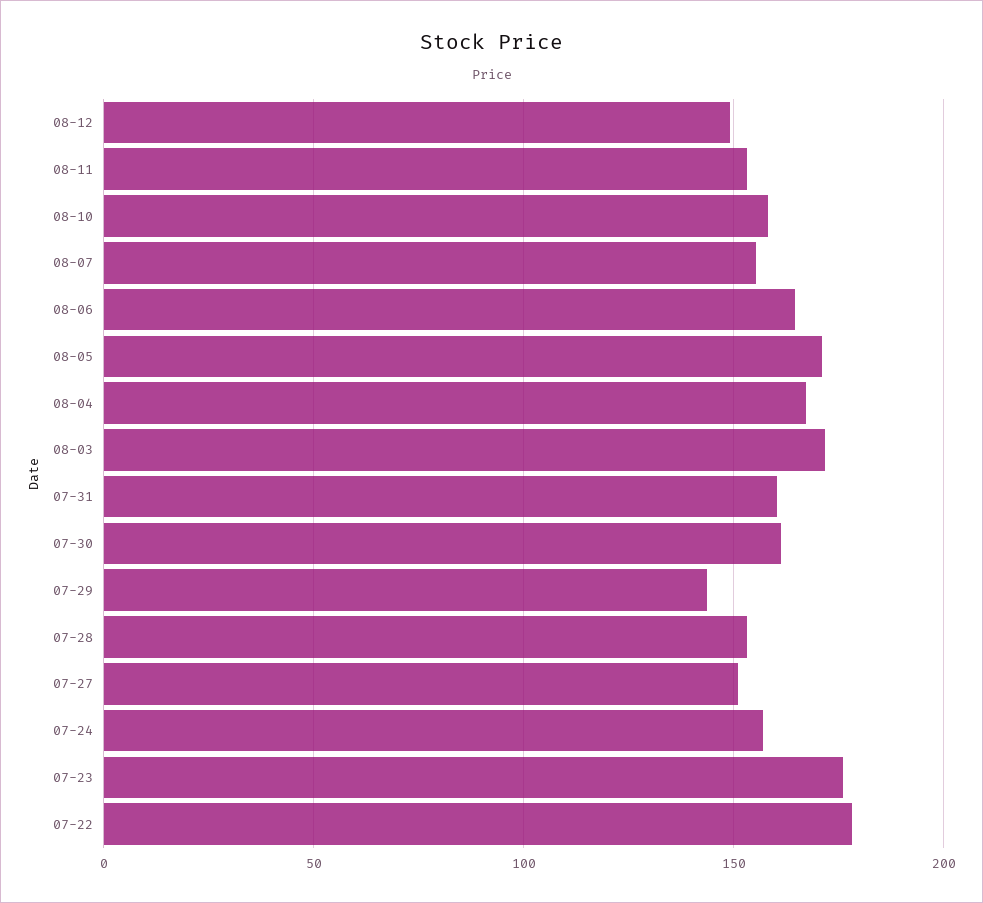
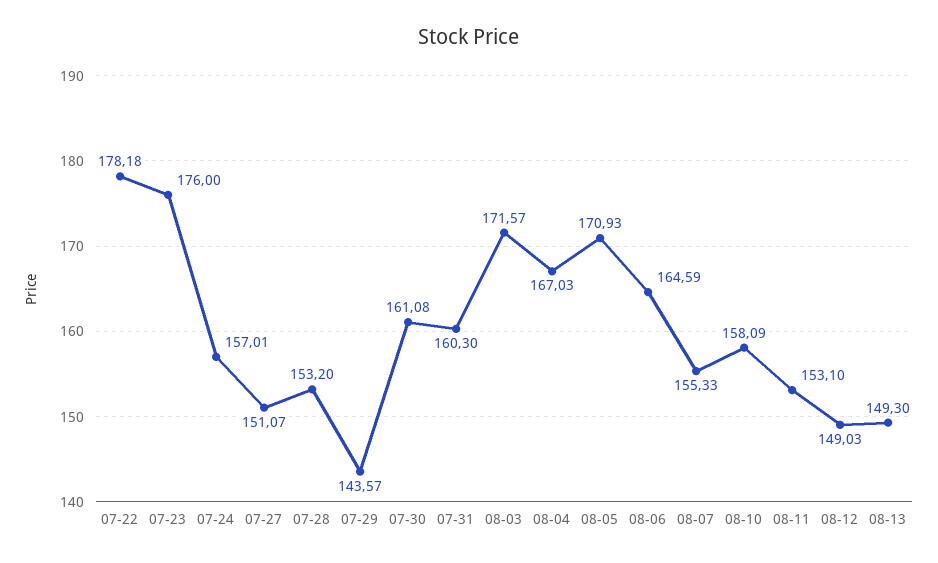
08-13: none -> 149.3

